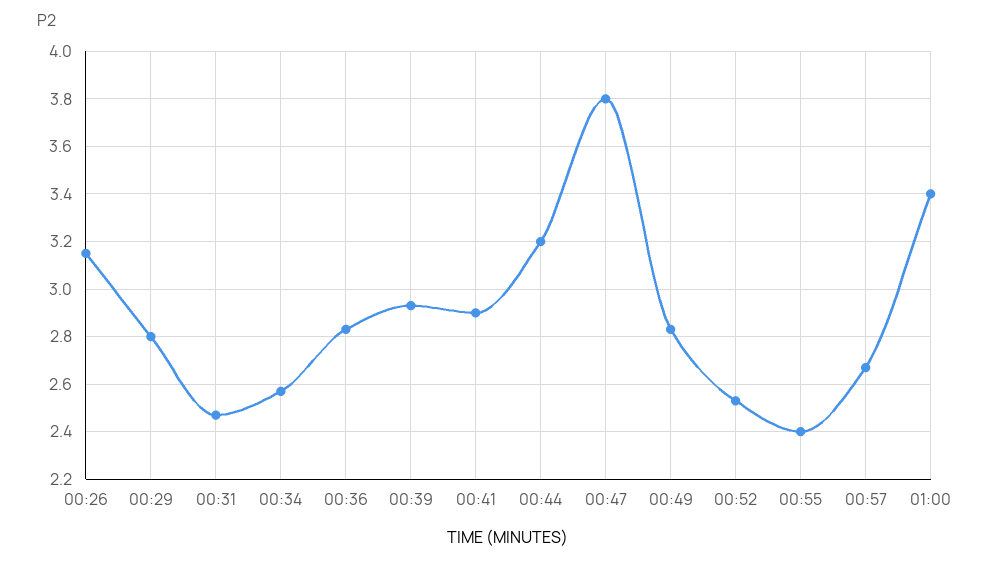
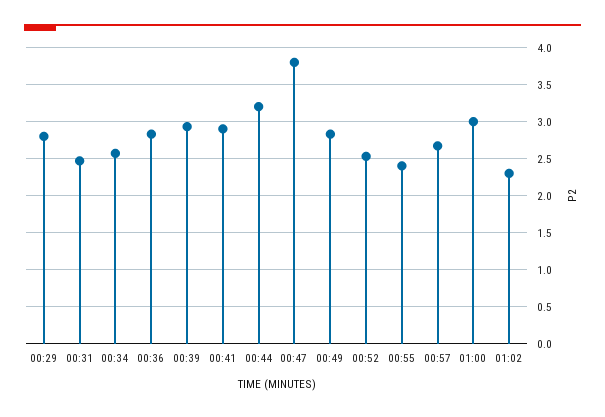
00:26: 3.15 -> none
01:00: 3.4 -> 3
01:02: none -> 2.3

